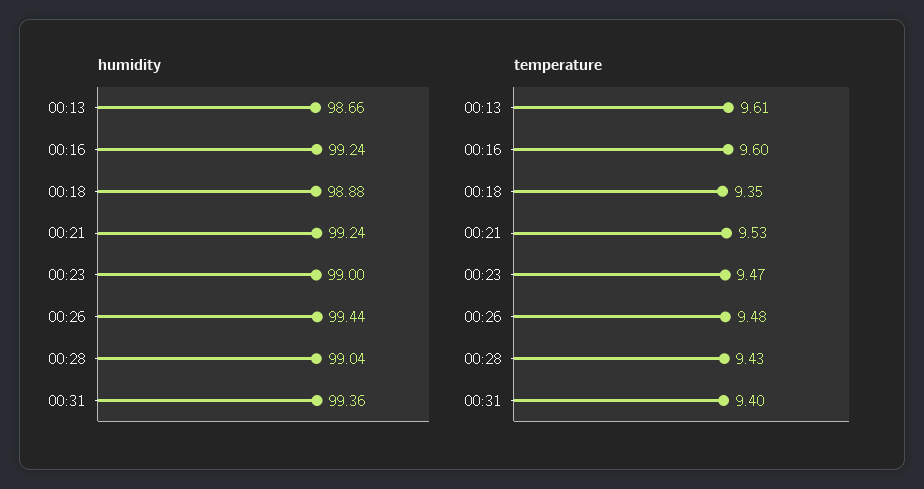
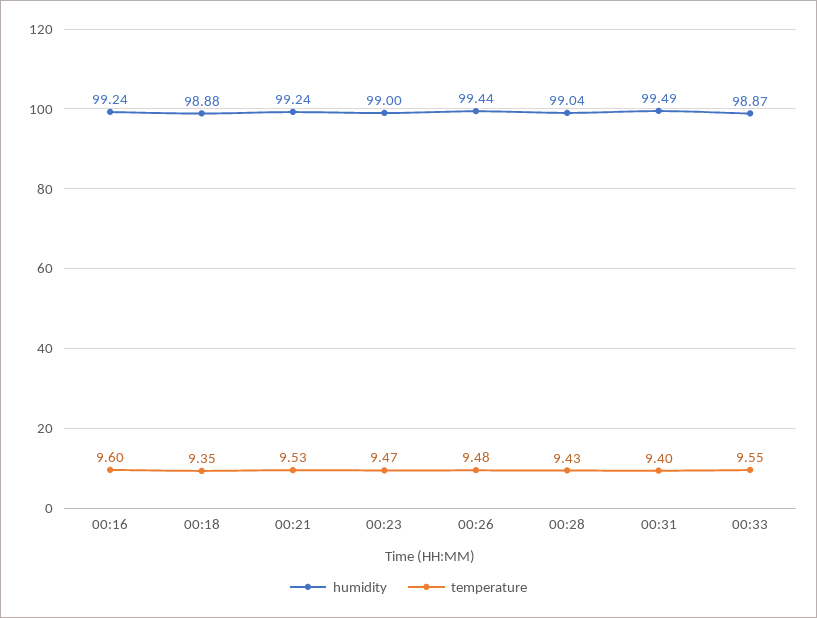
humidity, 00:13: 98.66 -> none
humidity, 00:31: 99.36 -> 99.49
temperature, 00:13: 9.61 -> none
humidity, 00:33: none -> 98.87
temperature, 00:33: none -> 9.55

